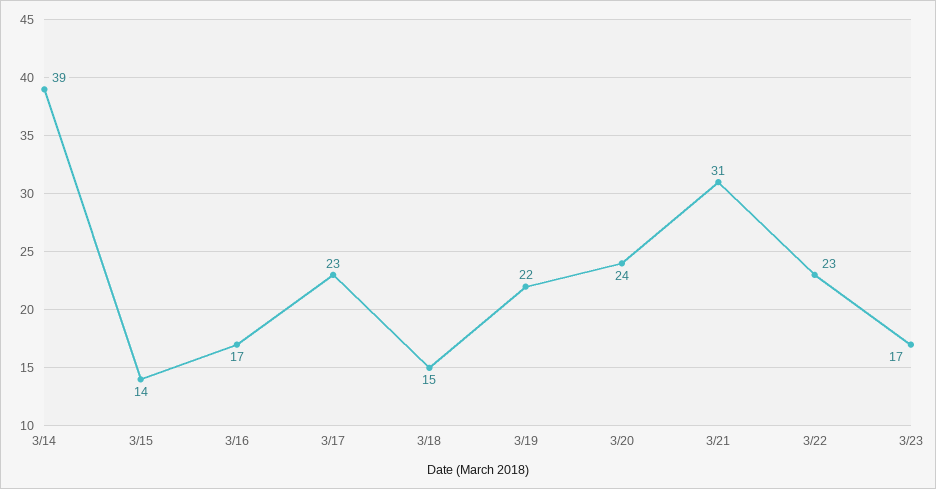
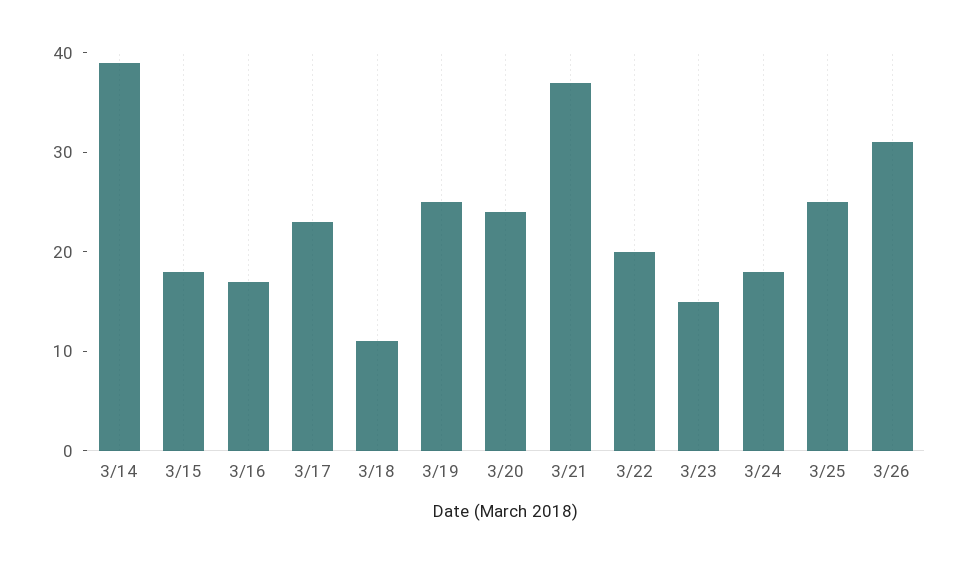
3/15: 14 -> 18
3/18: 15 -> 11
3/19: 22 -> 25
3/21: 31 -> 37
3/22: 23 -> 20
3/23: 17 -> 15
3/24: none -> 18
3/25: none -> 25
3/26: none -> 31

